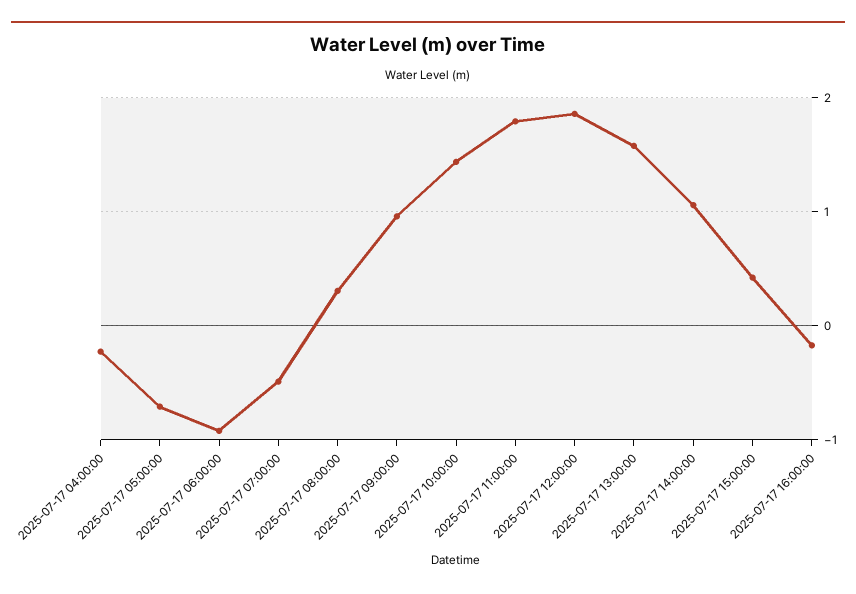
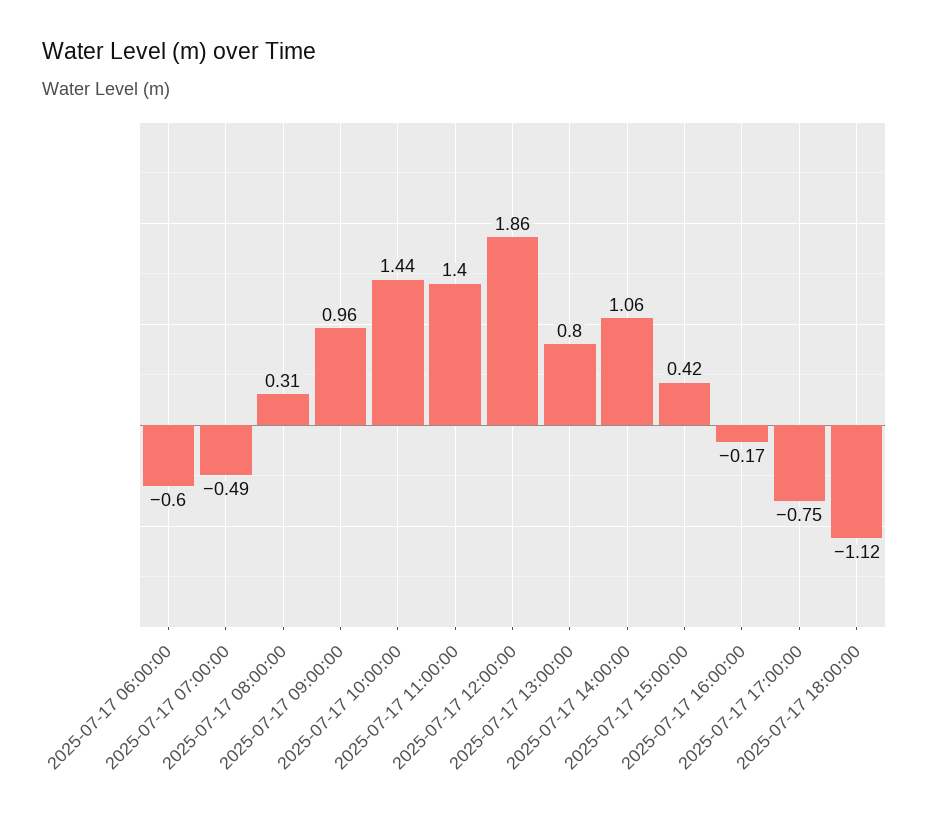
2025-07-17 04:00:00: -0.2 -> none
2025-07-17 05:00:00: -0.7 -> none
2025-07-17 06:00:00: -0.9 -> -0.6
2025-07-17 11:00:00: 1.8 -> 1.4
2025-07-17 13:00:00: 1.6 -> 0.8
2025-07-17 17:00:00: none -> -0.75
2025-07-17 18:00:00: none -> -1.12

